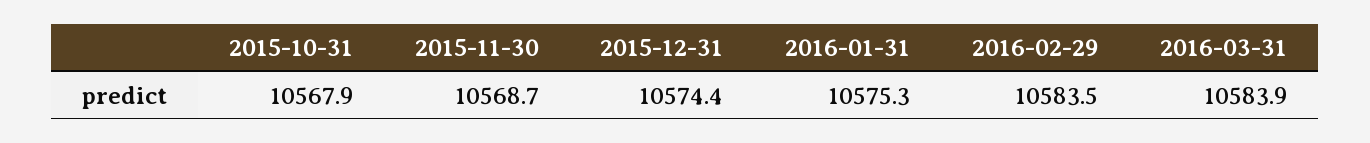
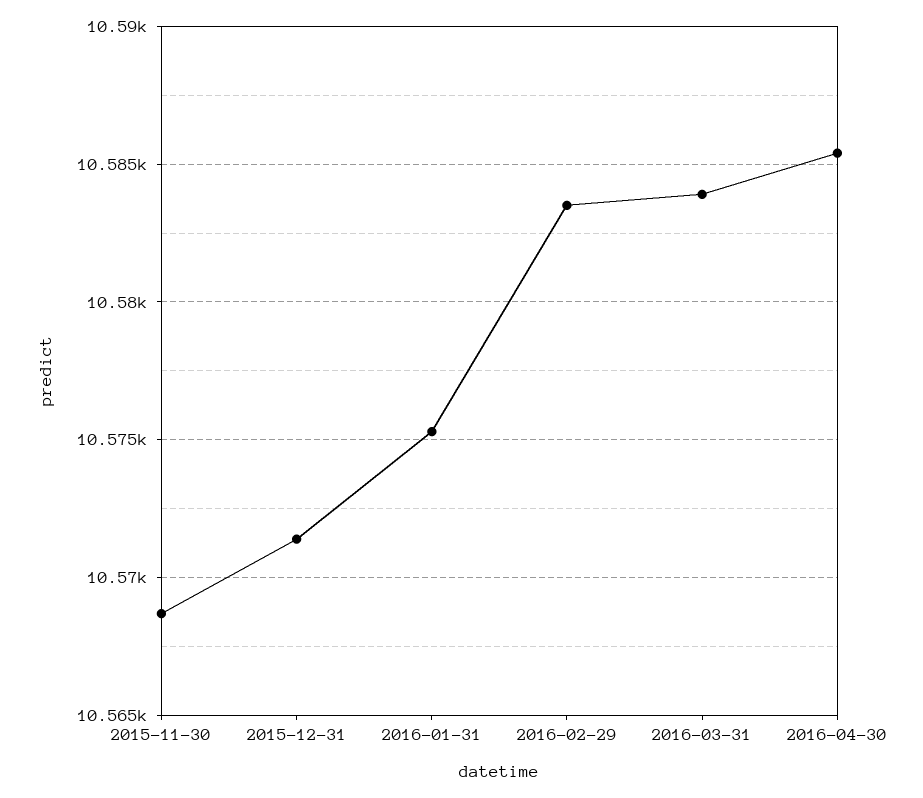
2015-10-31: 10567.9 -> none
2015-12-31: 10574.4 -> 10571.5
2016-04-30: none -> 10585.5

